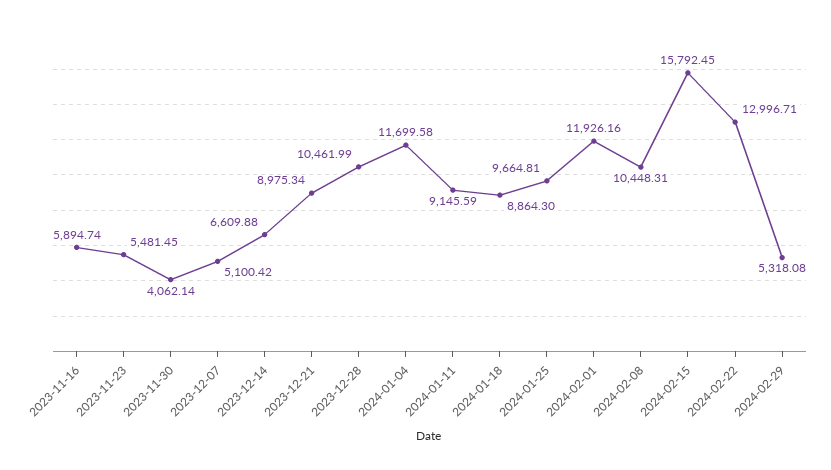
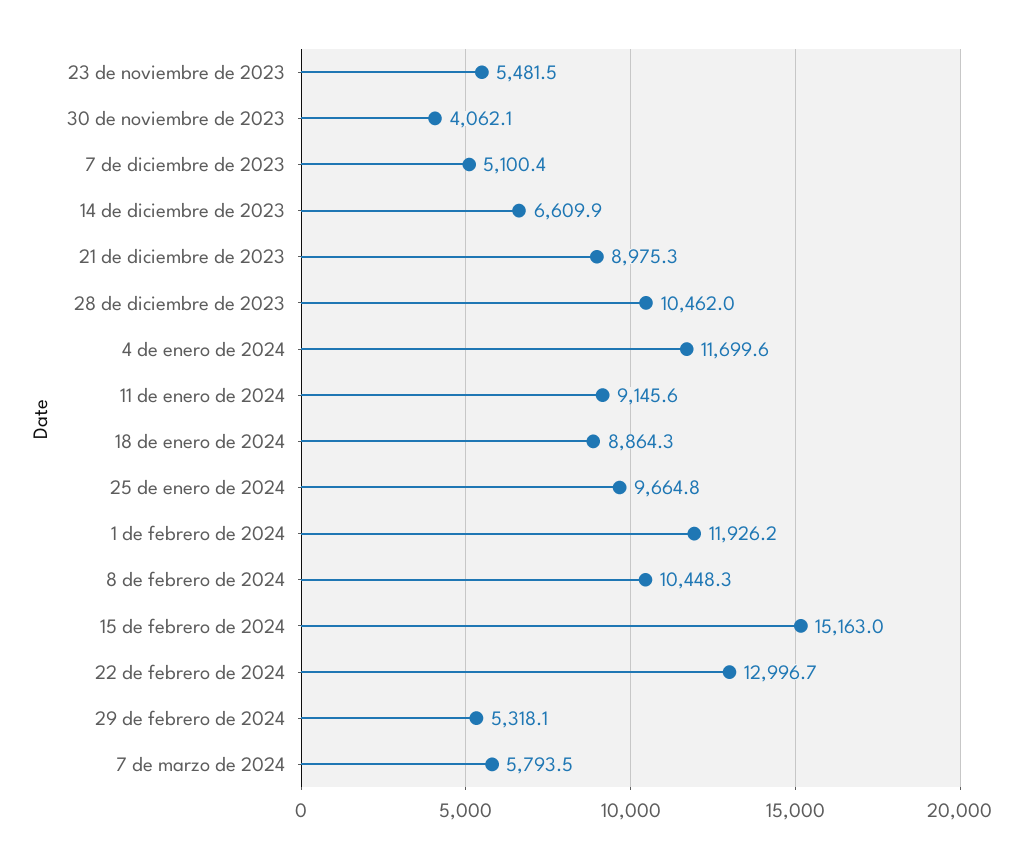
2023-11-16: 5894.74 -> none
2024-02-15: 15792.45 -> 15163
7 de marzo de 2024: none -> 5793.5

